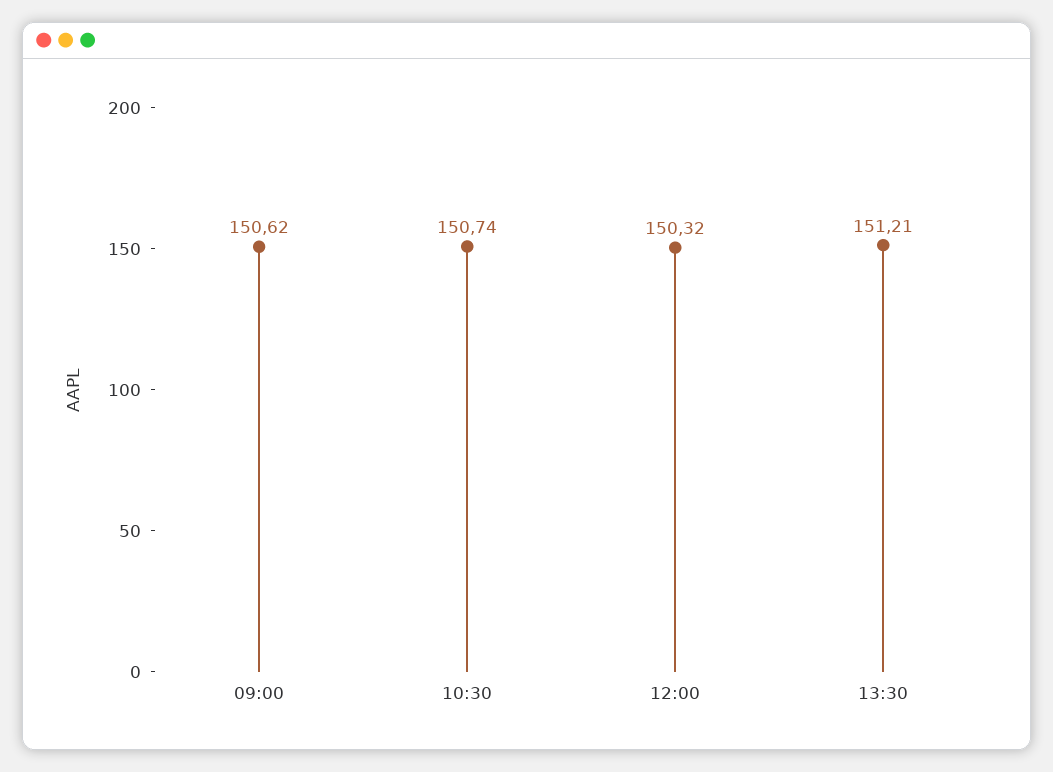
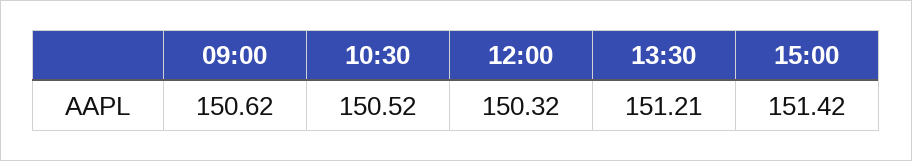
10:30: 150.74 -> 150.52
15:00: none -> 151.42

